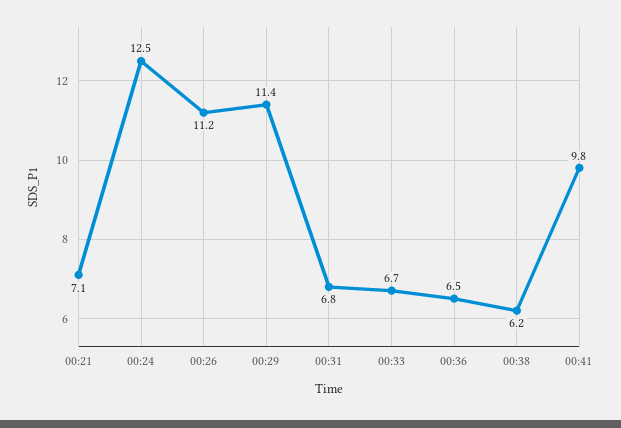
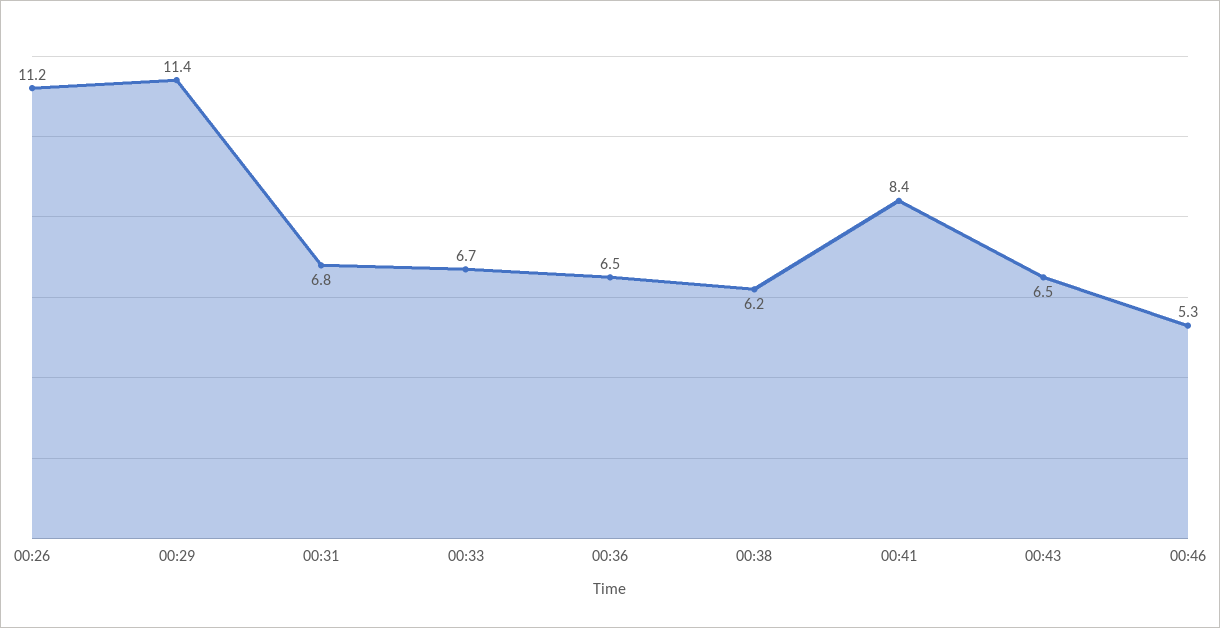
00:21: 7.1 -> none
00:24: 12.5 -> none
00:41: 9.8 -> 8.4
00:43: none -> 6.5
00:46: none -> 5.3

